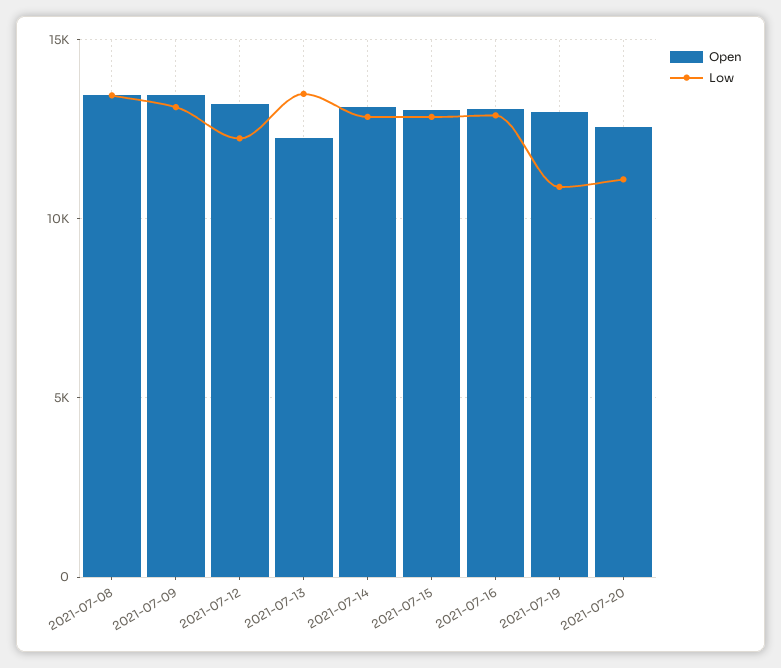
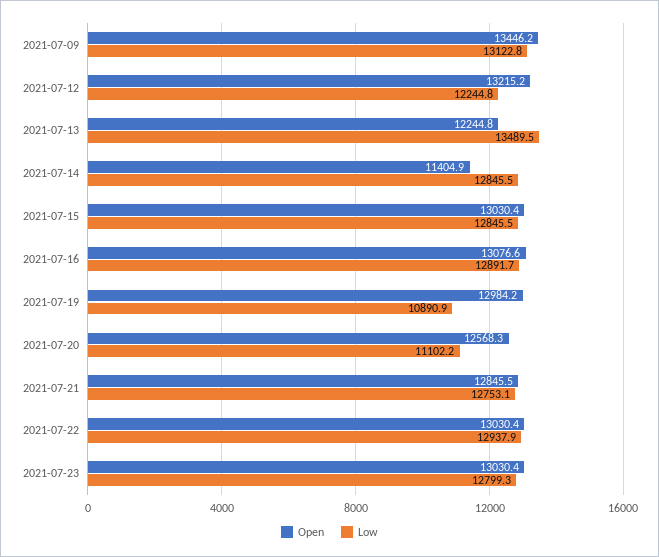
Open, 2021-07-08: 13500 -> none
Low, 2021-07-08: 13500 -> none
Open, 2021-07-14: 13000 -> 11404.9
Open, 2021-07-21: none -> 12845.5
Low, 2021-07-21: none -> 12753.1
Open, 2021-07-22: none -> 13030.4
Low, 2021-07-22: none -> 12937.9
Open, 2021-07-23: none -> 13030.4
Low, 2021-07-23: none -> 12799.3

